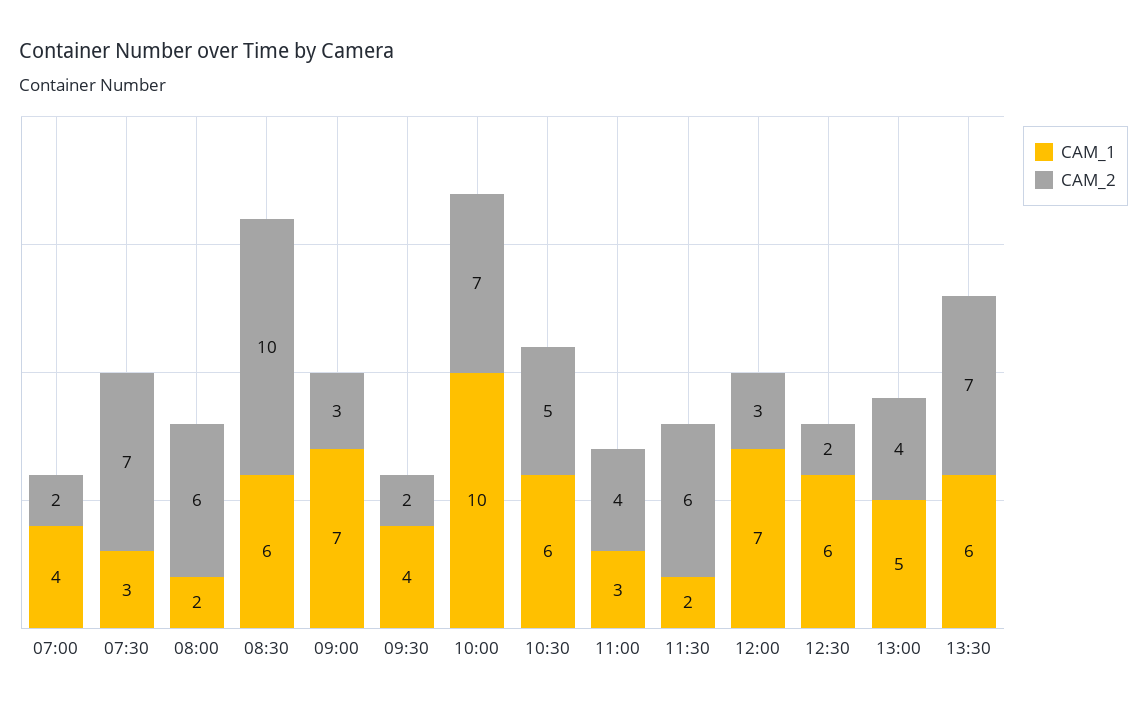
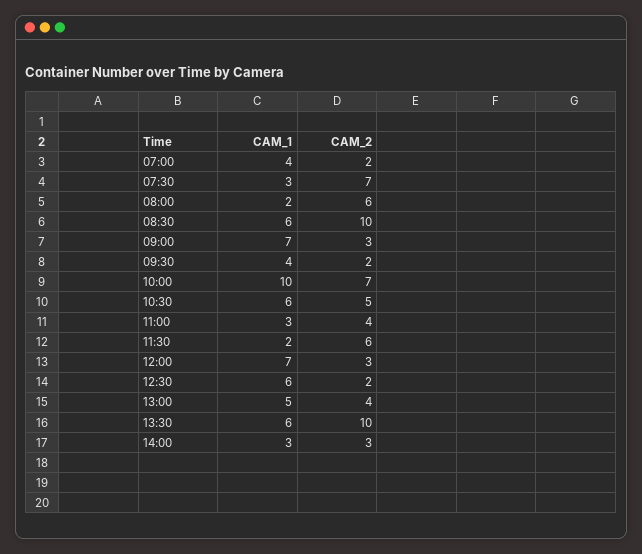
CAM_2, 13:30: 7 -> 10
CAM_1, 14:00: none -> 3
CAM_2, 14:00: none -> 3

